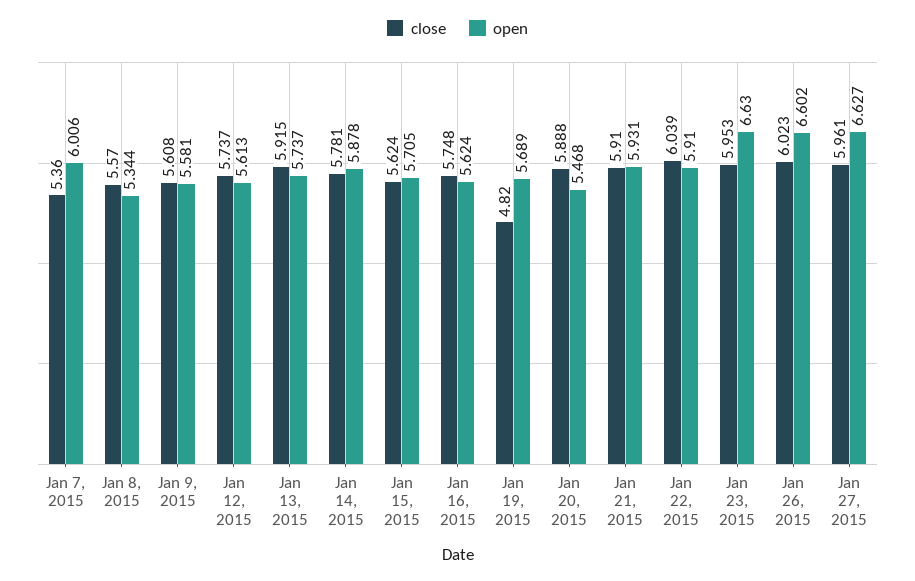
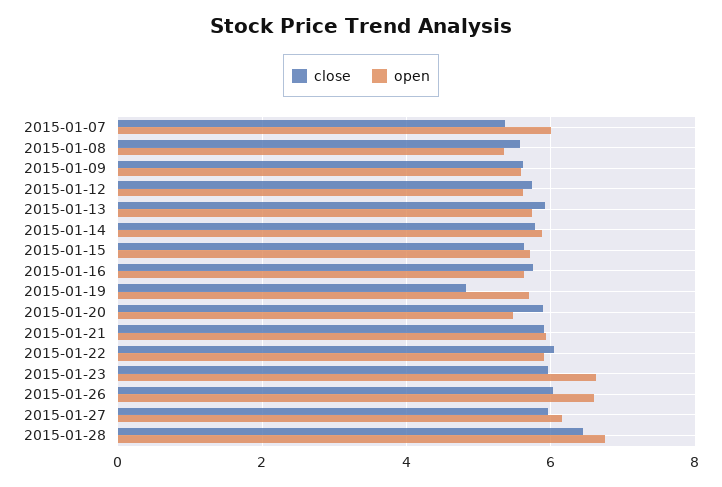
open, Jan 27, 2015: 6.627 -> 6.2
close, 2015-01-28: none -> 6.4
open, 2015-01-28: none -> 6.8

